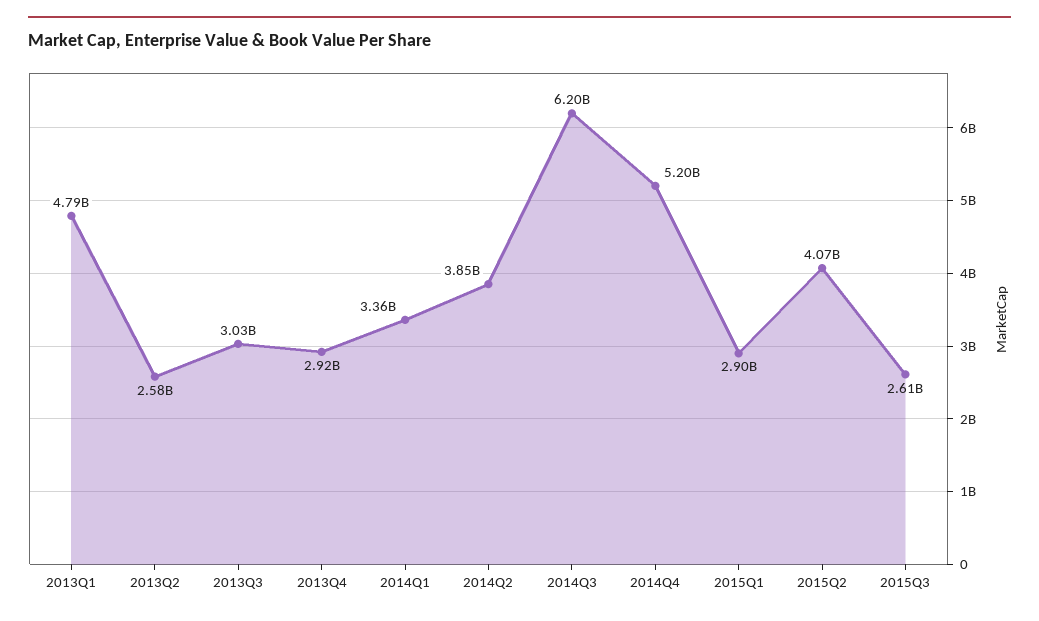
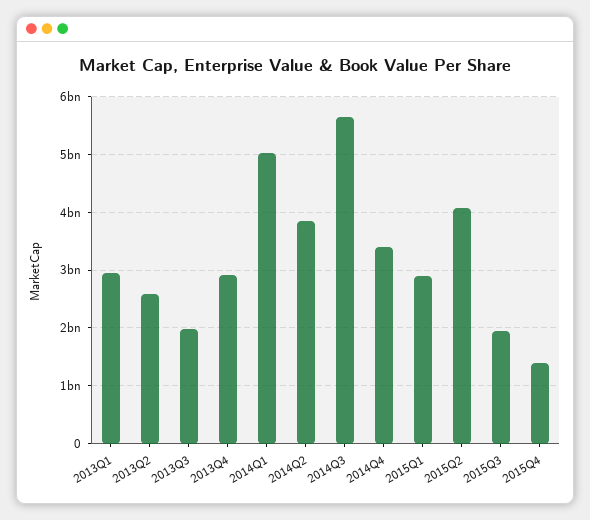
2013Q1: 4790000000 -> 3000000000
2013Q3: 3030000000 -> 2000000000
2014Q1: 3360000000 -> 5000000000
2014Q3: 6200000000 -> 5600000000
2014Q4: 5200000000 -> 3400000000
2015Q3: 2610000000 -> 2000000000
2015Q4: none -> 1400000000

